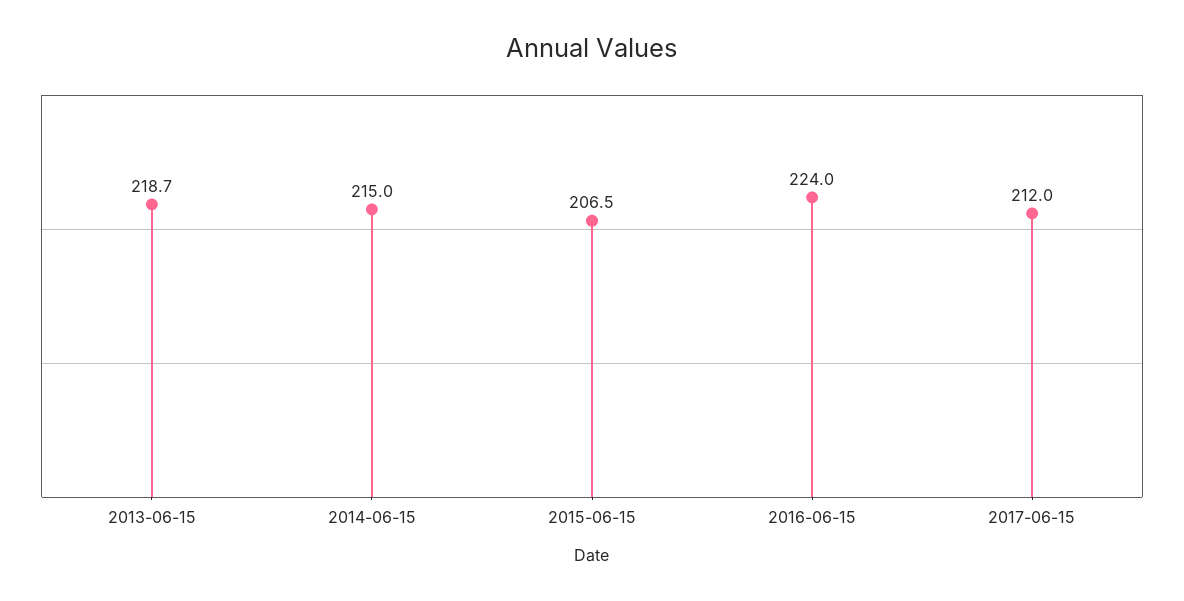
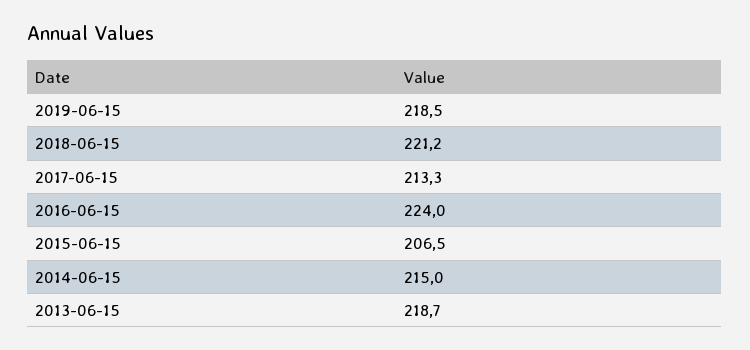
2017-06-15: 212 -> 213.3
2019-06-15: none -> 218.5
2018-06-15: none -> 221.2

